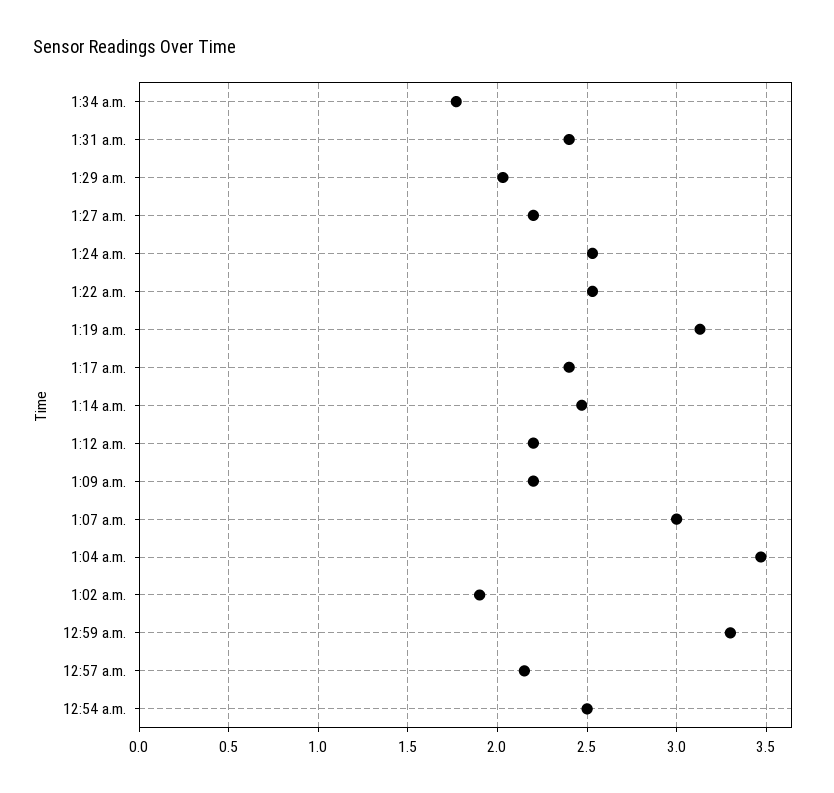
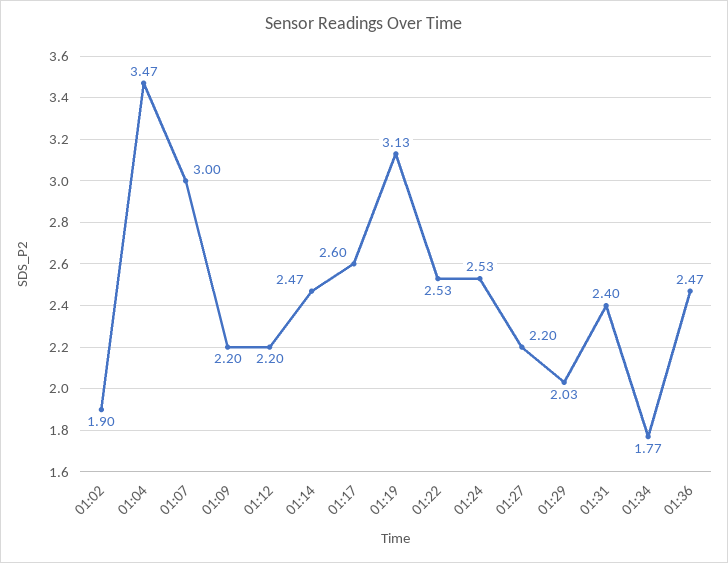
1:17 a.m.: 2.4 -> 2.6
12:59 a.m.: 3.3 -> none
12:57 a.m.: 2.15 -> none
12:54 a.m.: 2.5 -> none
01:36: none -> 2.47

